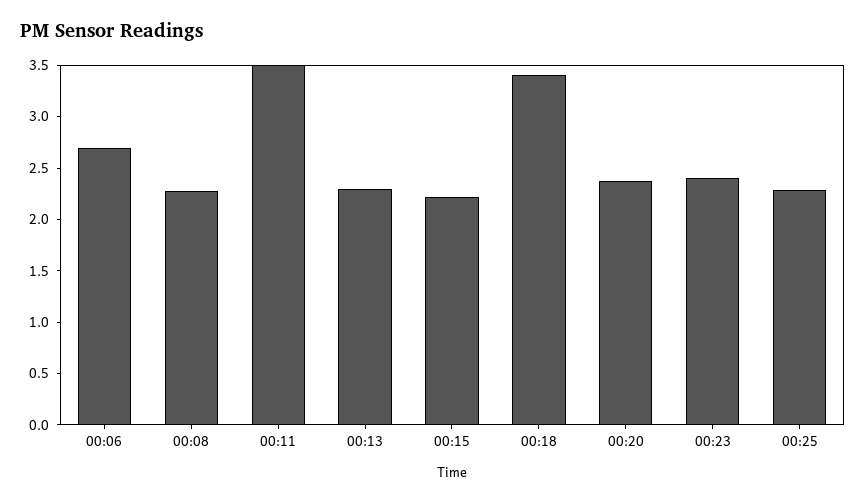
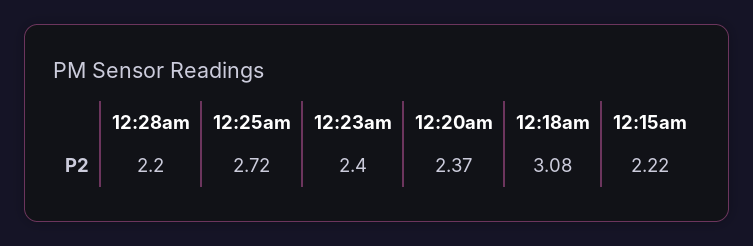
00:06: 2.7 -> none
00:08: 2.3 -> none
00:11: 3.5 -> none
00:13: 2.3 -> none
00:18: 3.4 -> 3.08
00:25: 2.3 -> 2.72
12:28am: none -> 2.2

